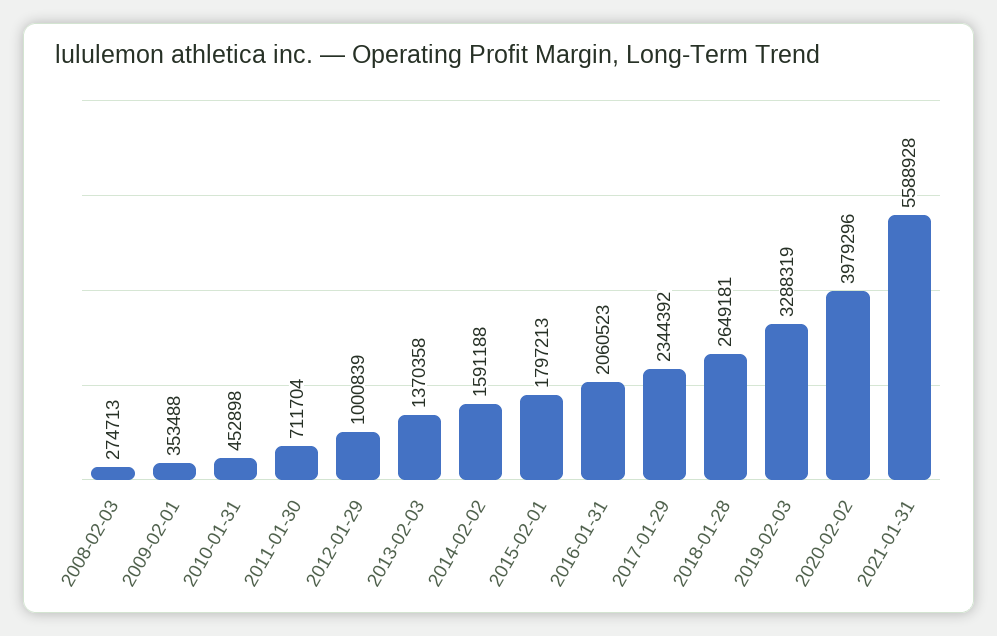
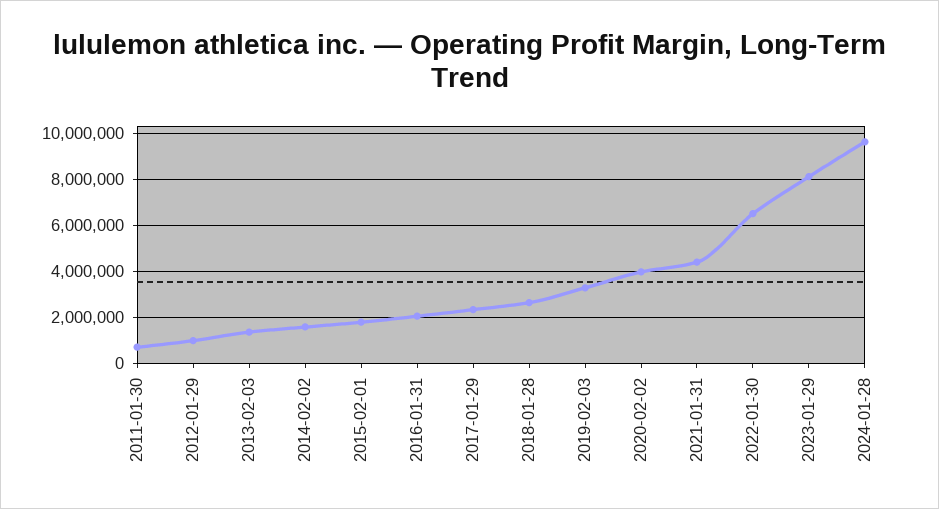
2008-02-03: 274713 -> none
2009-02-01: 353488 -> none
2010-01-31: 452898 -> none
2021-01-31: 5588928 -> 4500000
2022-01-30: none -> 6500000
2023-01-29: none -> 8000000
2024-01-28: none -> 9500000

